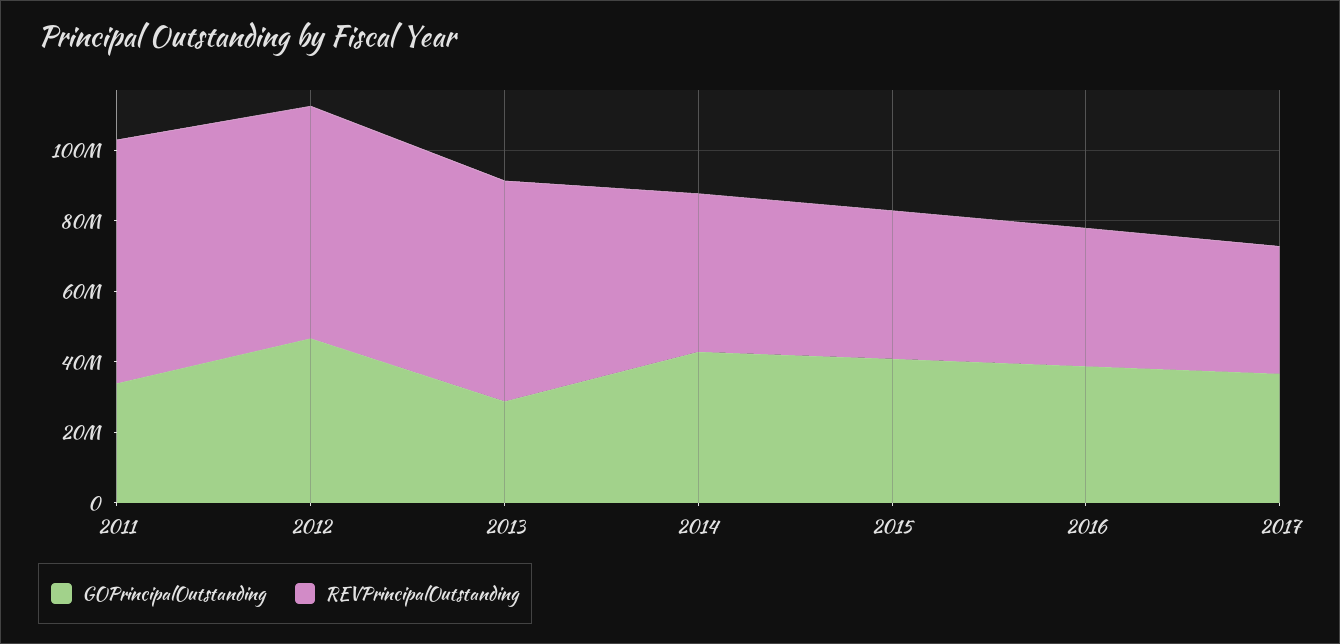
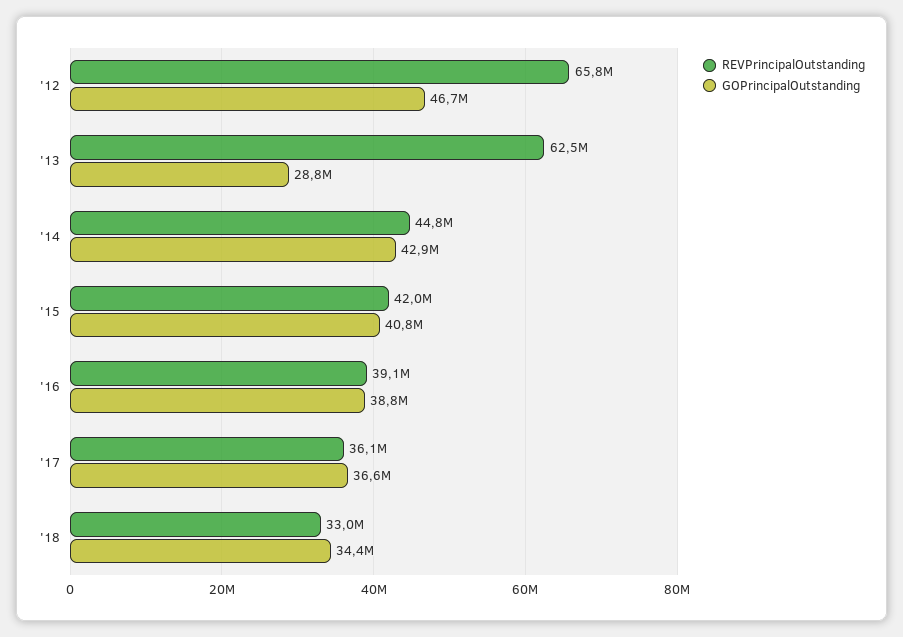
GOPrincipalOutstanding, 2011: 35000000 -> none
REVPrincipalOutstanding, 2011: 70000000 -> none
REVPrincipalOutstanding, '18: none -> 33000000
GOPrincipalOutstanding, '18: none -> 34400000

